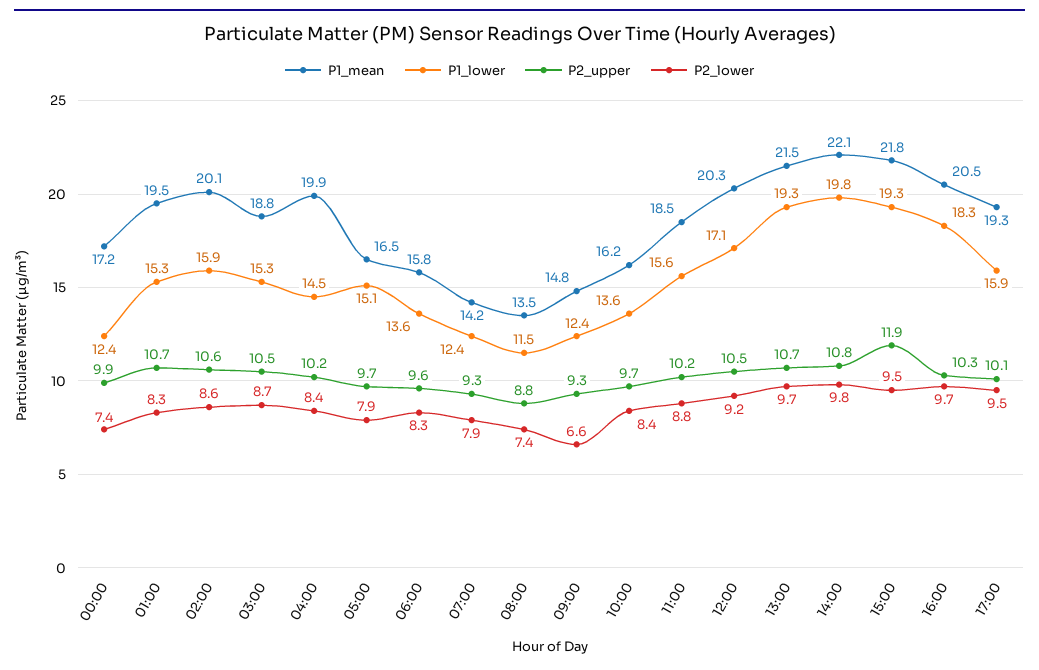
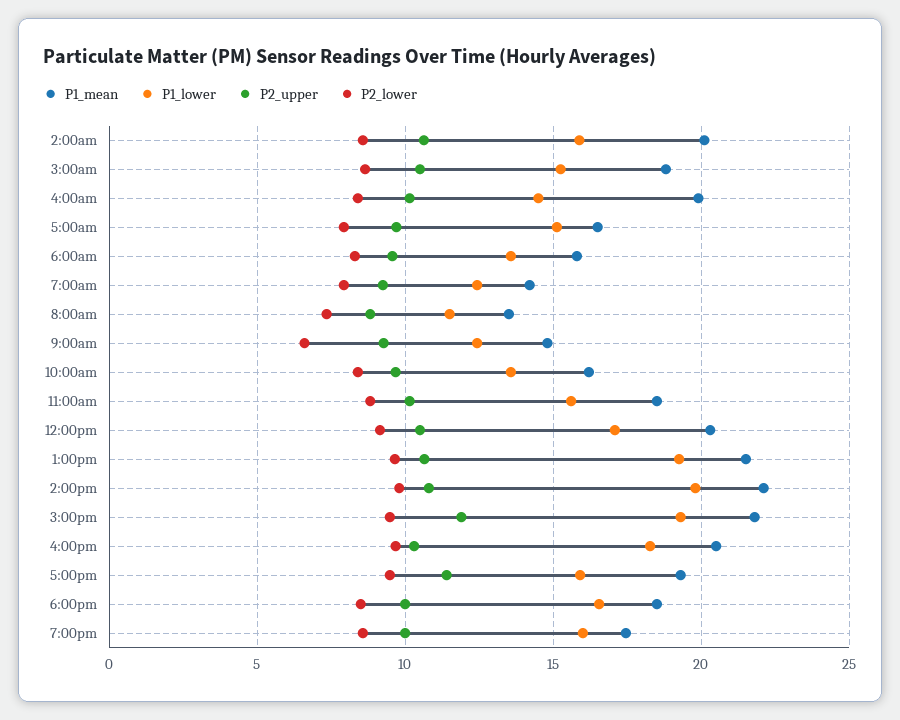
P1_mean, 00:00: 17.2 -> none
P1_lower, 00:00: 12.4 -> none
P2_upper, 00:00: 9.9 -> none
P2_lower, 00:00: 7.4 -> none
P1_mean, 01:00: 19.5 -> none
P1_lower, 01:00: 15.3 -> none
P2_upper, 01:00: 10.7 -> none
P2_lower, 01:00: 8.3 -> none
P2_upper, 17:00: 10.1 -> 11.5
P1_mean, 6:00pm: none -> 18.5
P1_lower, 6:00pm: none -> 16.5
P2_upper, 6:00pm: none -> 10
P2_lower, 6:00pm: none -> 8.5
P1_mean, 7:00pm: none -> 17.5
P1_lower, 7:00pm: none -> 16
P2_upper, 7:00pm: none -> 10
P2_lower, 7:00pm: none -> 8.5

